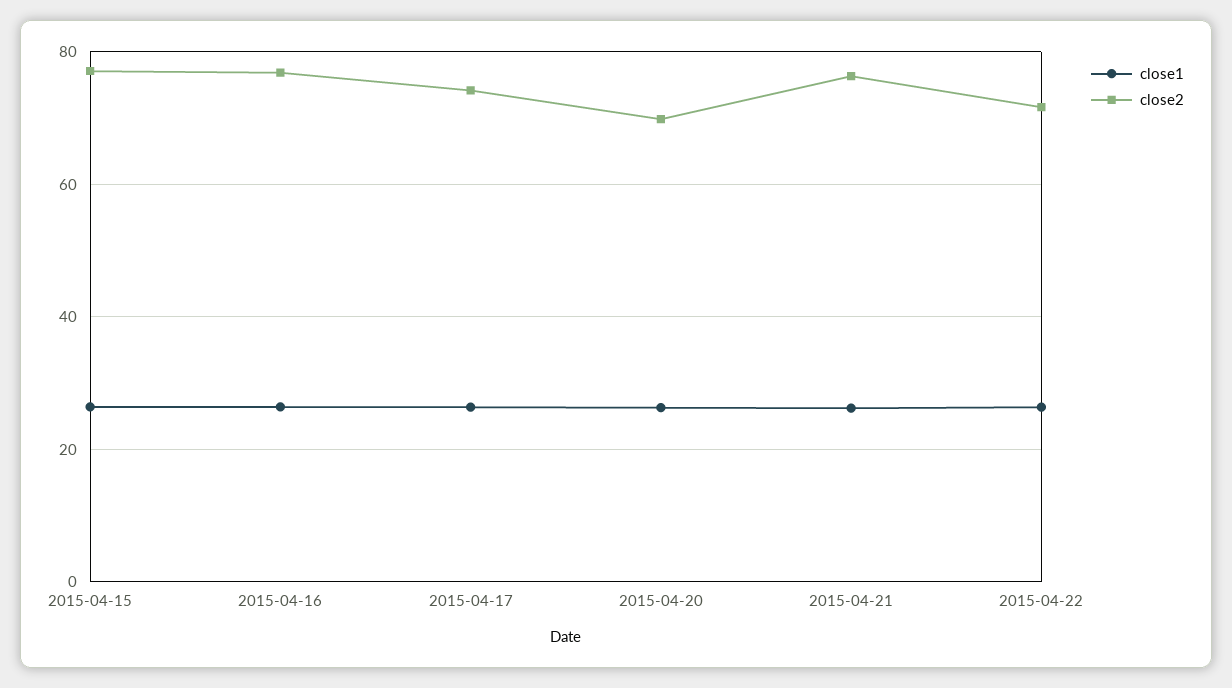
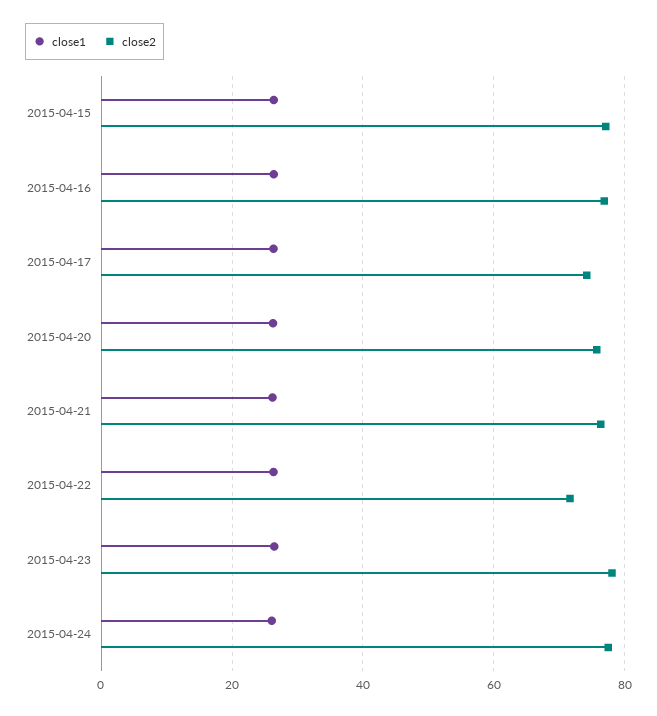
close2, 2015-04-20: 70 -> 76
close1, 2015-04-23: none -> 26
close2, 2015-04-23: none -> 78
close1, 2015-04-24: none -> 26
close2, 2015-04-24: none -> 78

